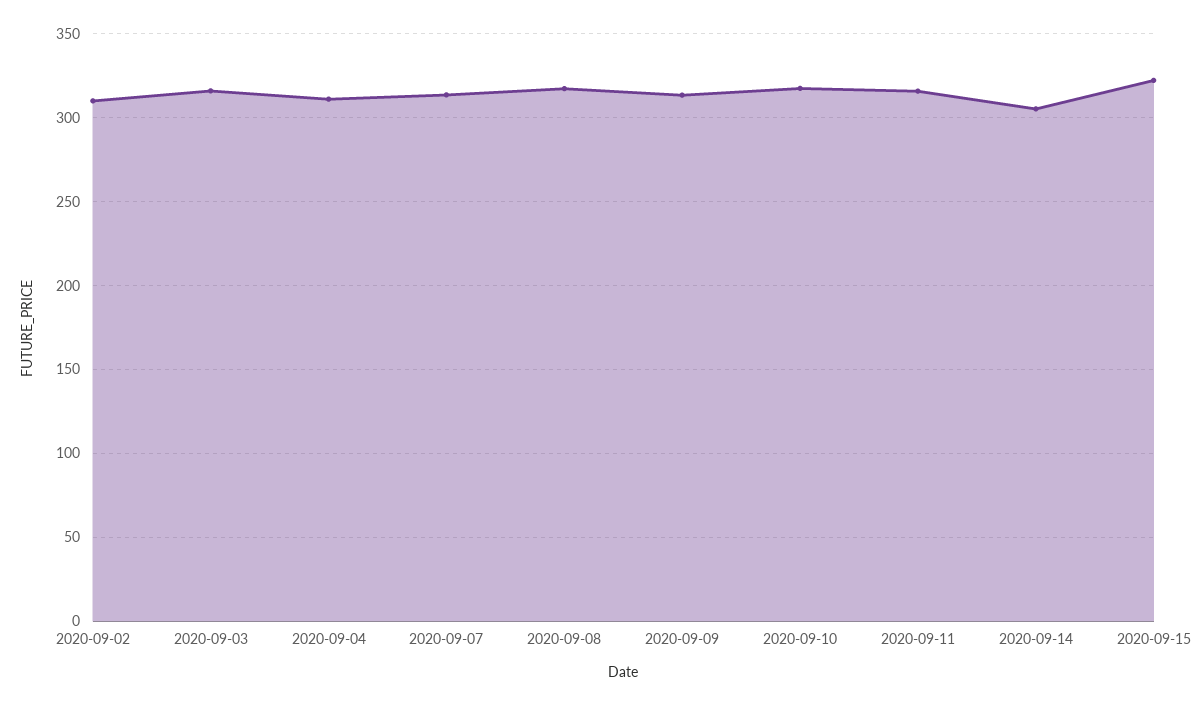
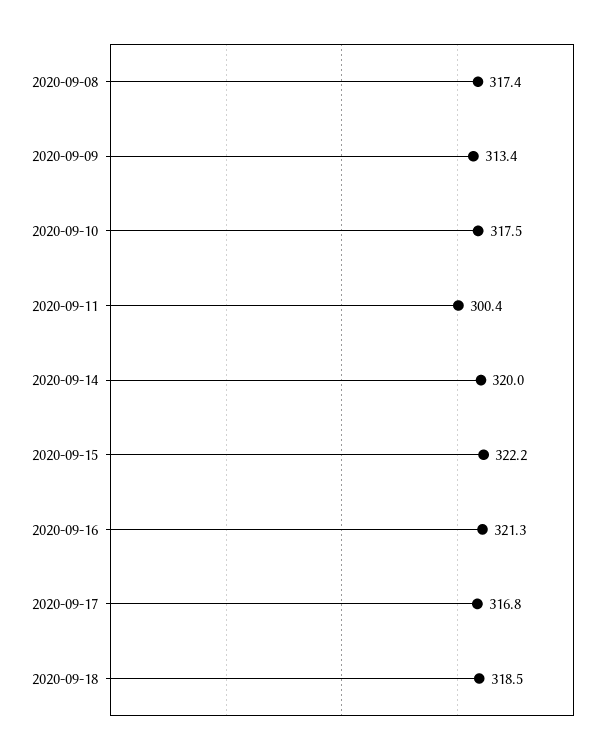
2020-09-02: 310 -> none
2020-09-03: 315 -> none
2020-09-04: 310 -> none
2020-09-07: 315 -> none
2020-09-11: 315 -> 300.4
2020-09-14: 305 -> 320
2020-09-16: none -> 321.3
2020-09-17: none -> 316.8
2020-09-18: none -> 318.5

